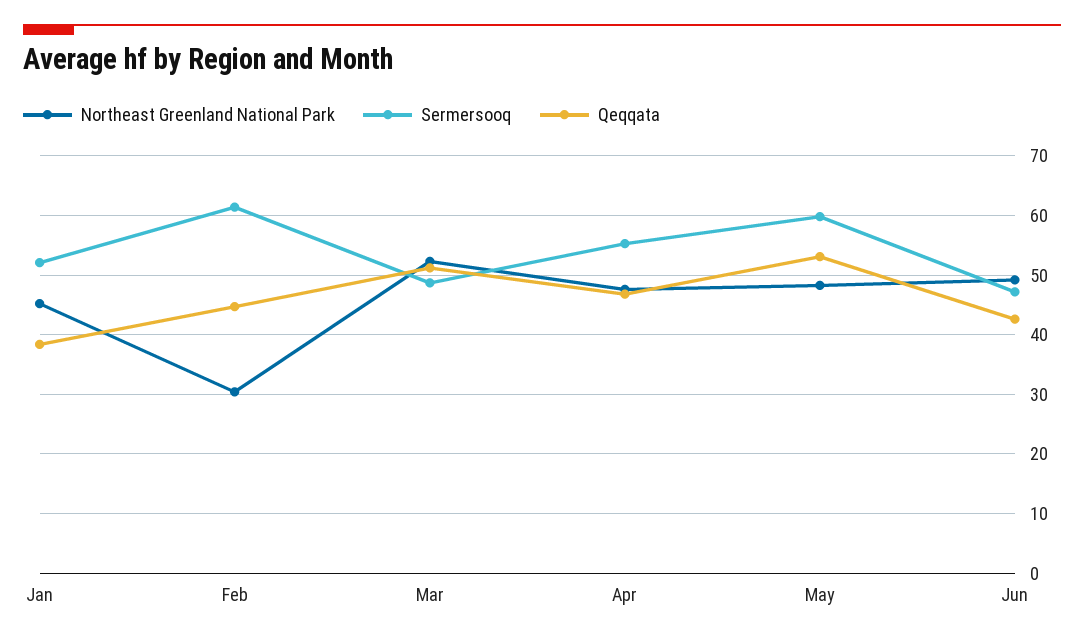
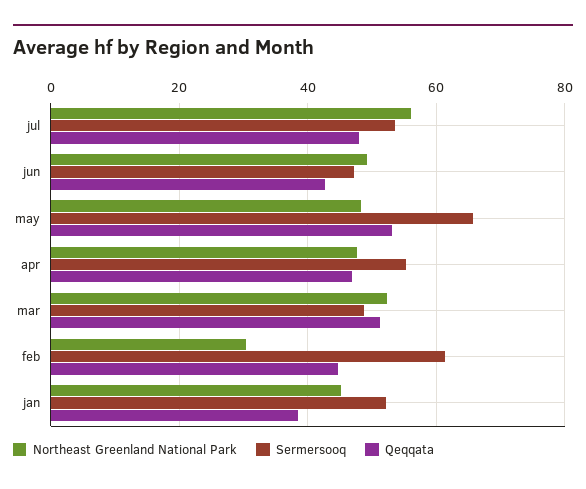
Sermersooq, May: 60 -> 66
Northeast Greenland National Park, jul: none -> 56
Sermersooq, jul: none -> 54
Qeqqata, jul: none -> 48

